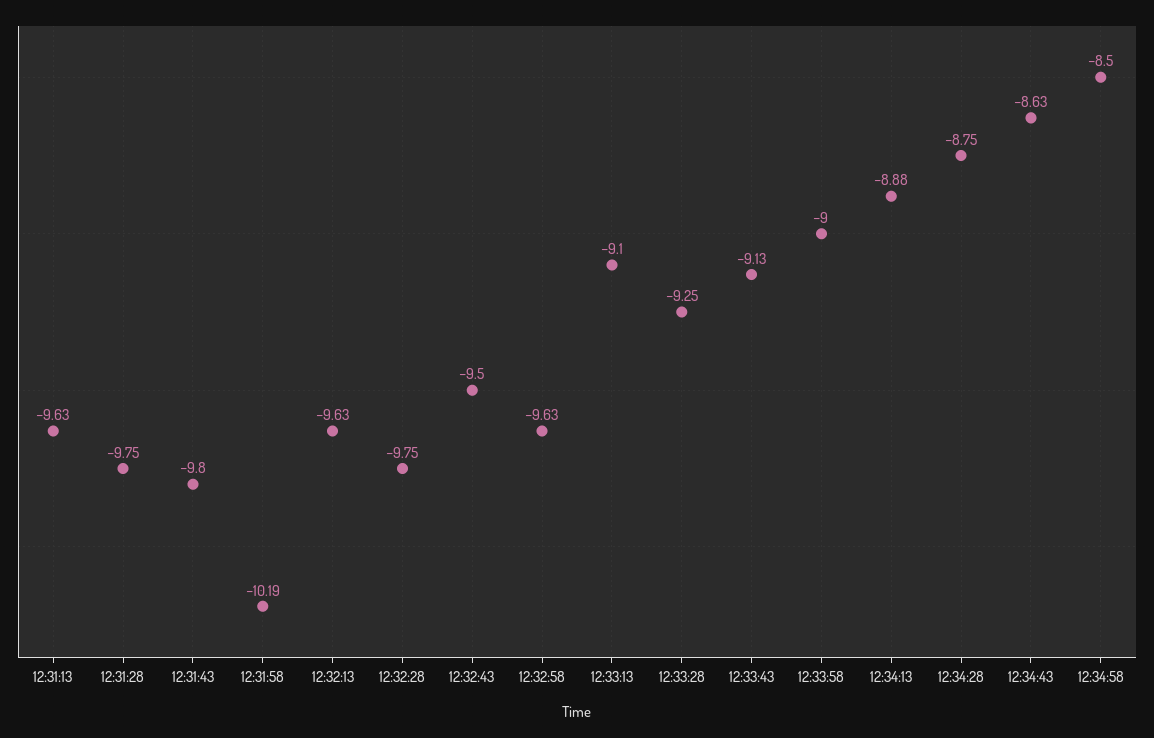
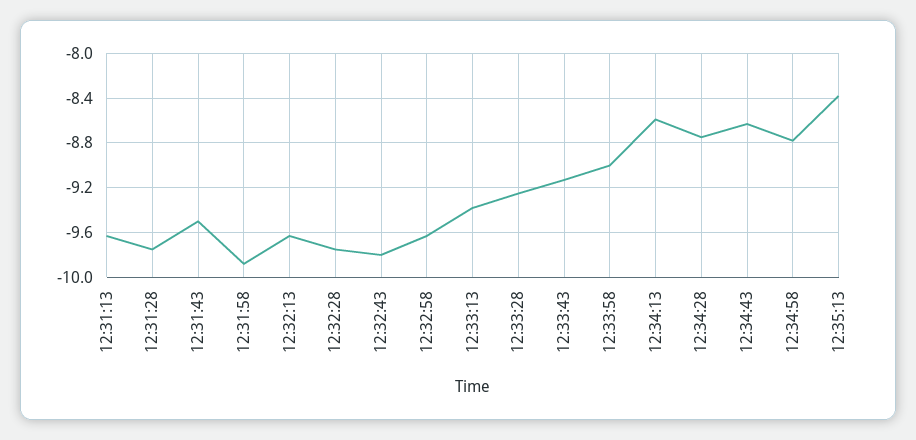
12:31:43: -9.8 -> -9.5
12:31:58: -10.19 -> -9.9
12:32:43: -9.5 -> -9.8
12:33:13: -9.1 -> -9.4
12:34:13: -8.88 -> -8.6
12:34:58: -8.5 -> -8.8
12:35:13: none -> -8.4

